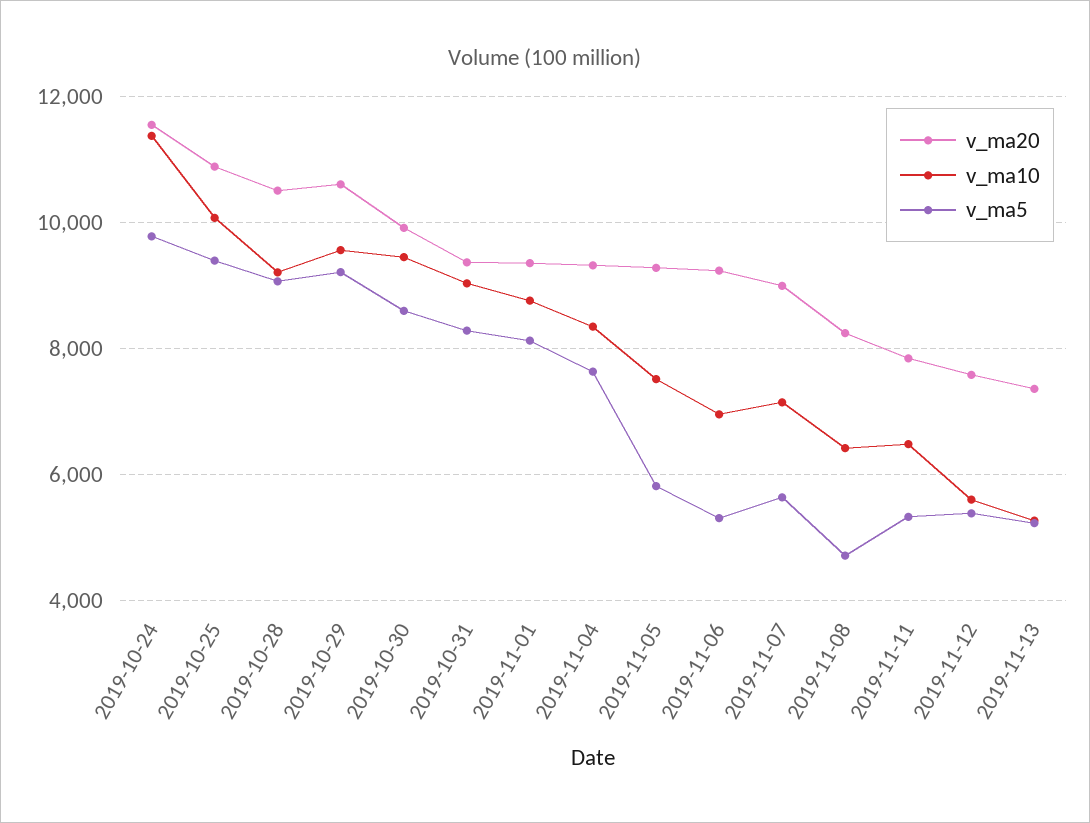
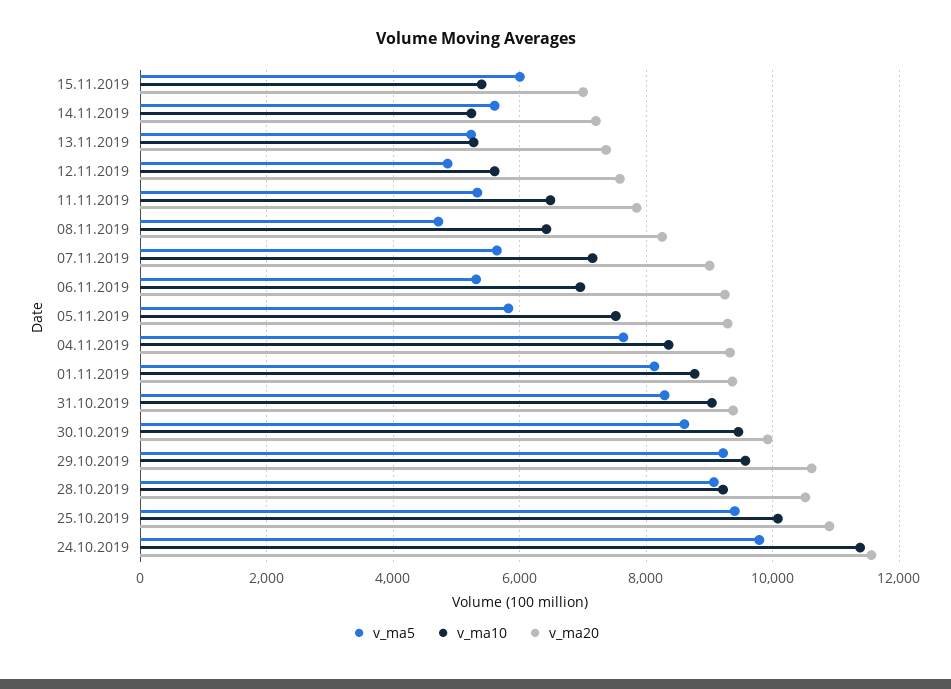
v_ma5, 2019-11-12: 5400 -> 4800
v_ma5, 15.11.2019: none -> 6000
v_ma10, 15.11.2019: none -> 5400
v_ma20, 15.11.2019: none -> 7000
v_ma5, 14.11.2019: none -> 5600
v_ma10, 14.11.2019: none -> 5200
v_ma20, 14.11.2019: none -> 7200

